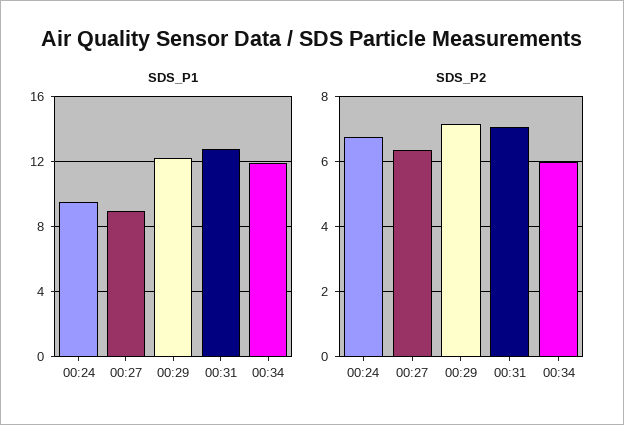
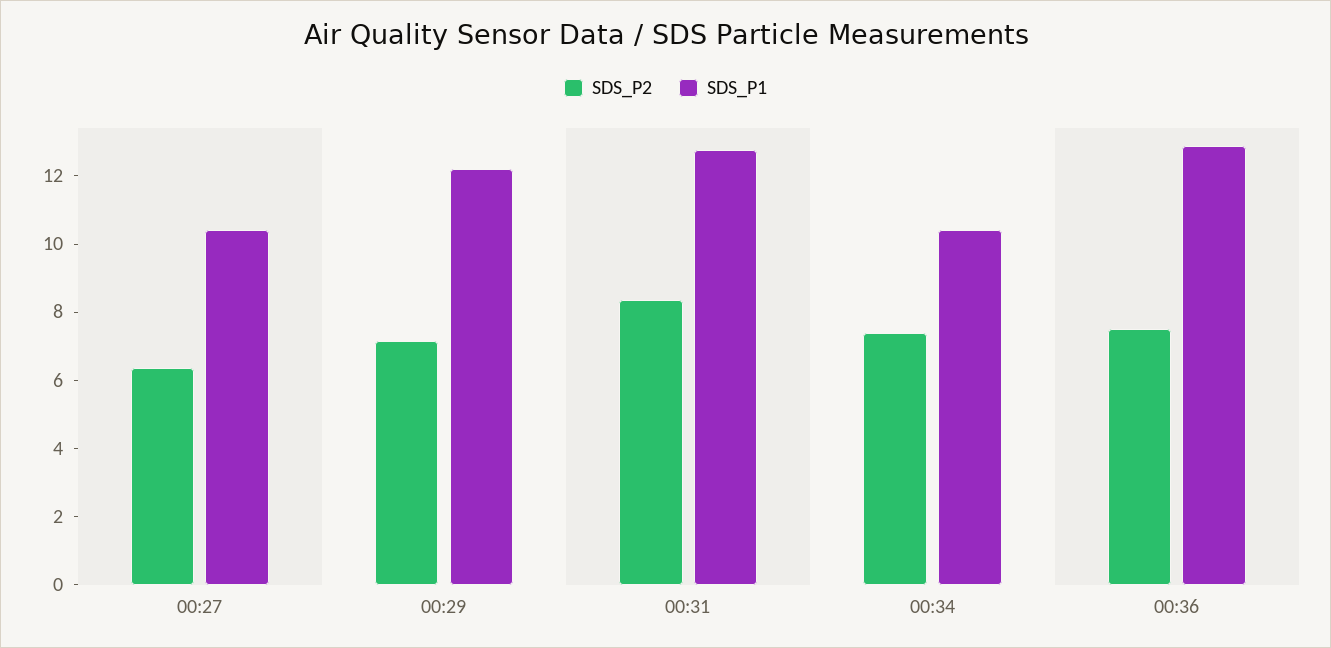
SDS_P1, 00:24: 9.5 -> none
SDS_P1, 00:27: 9 -> 10.5
SDS_P1, 00:34: 12 -> 10.5
SDS_P2, 00:24: 6.8 -> none
SDS_P2, 00:31: 7 -> 8.5
SDS_P2, 00:34: 6 -> 7.5
SDS_P2, 00:36: none -> 7.5
SDS_P1, 00:36: none -> 13

